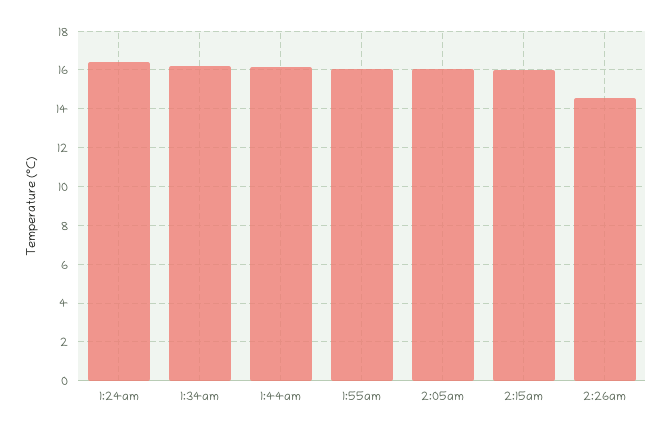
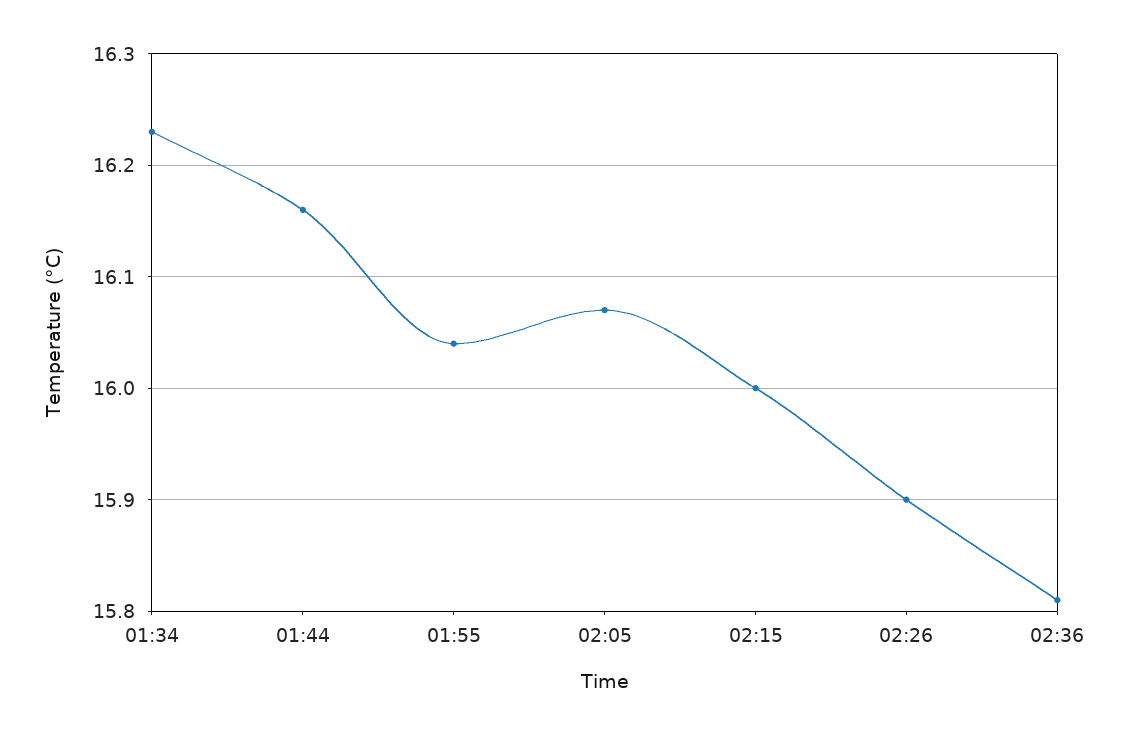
1:24am: 16.5 -> none
2:26am: 14.5 -> 15.9
02:36: none -> 15.81

